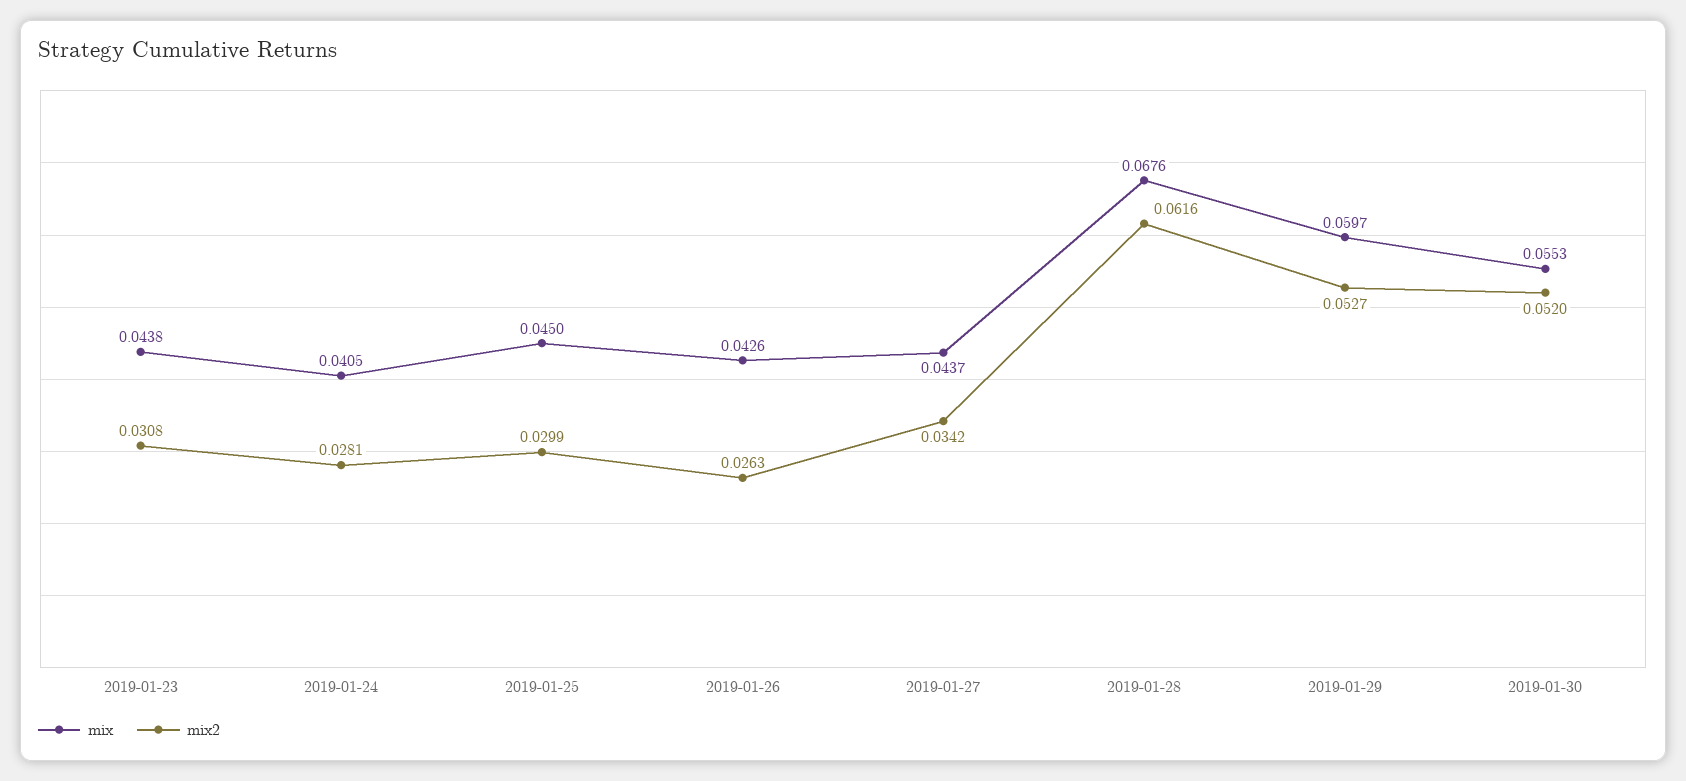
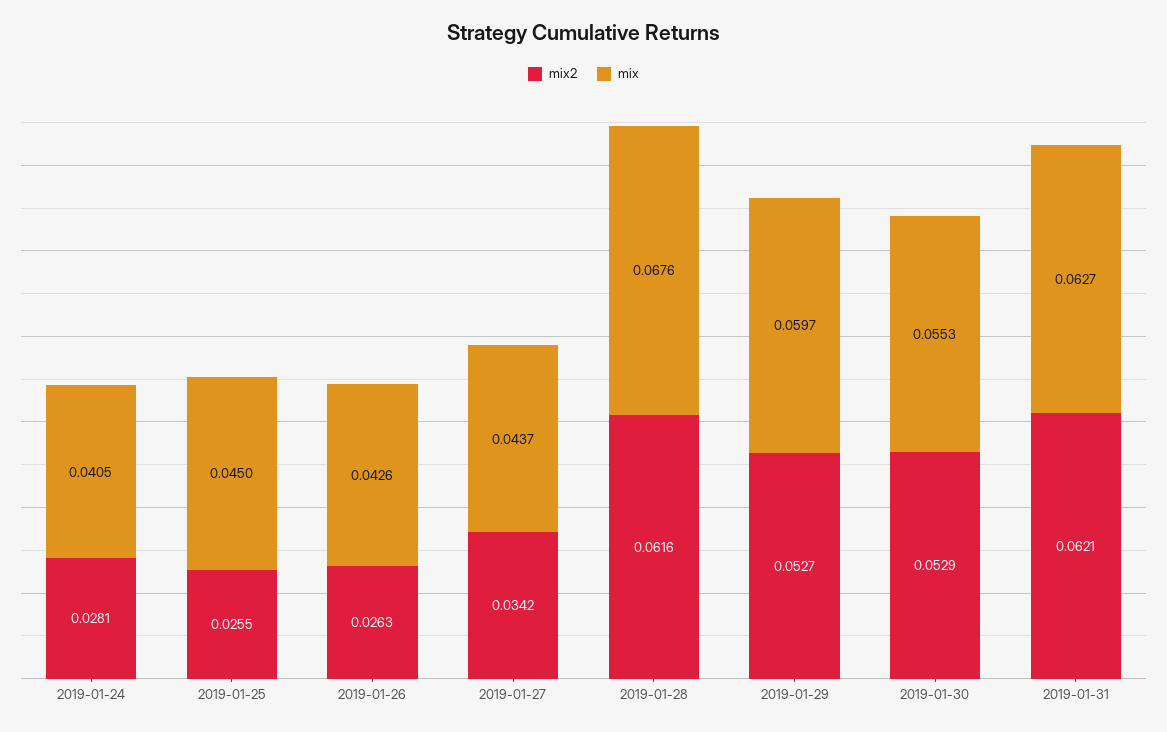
mix, 2019-01-23: 0.0438 -> none
mix2, 2019-01-23: 0.0308 -> none
mix2, 2019-01-25: 0.0299 -> 0.0255
mix2, 2019-01-30: 0.052 -> 0.0529
mix2, 2019-01-31: none -> 0.0621
mix, 2019-01-31: none -> 0.0627

